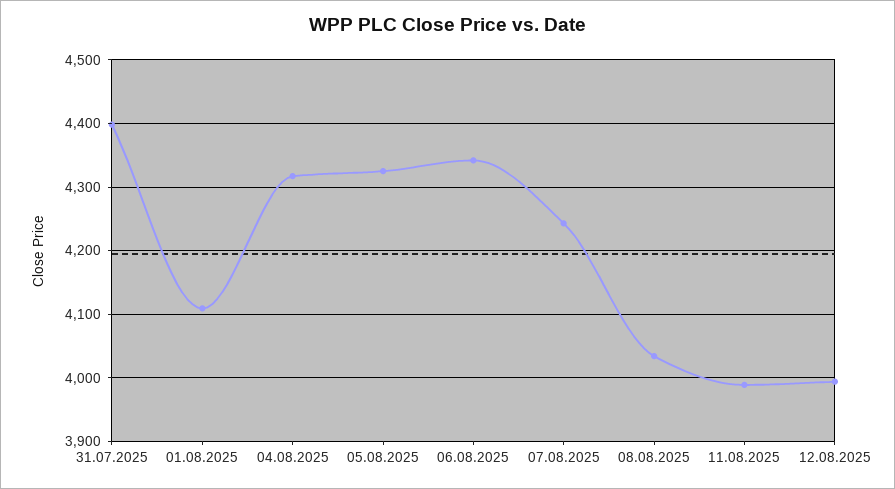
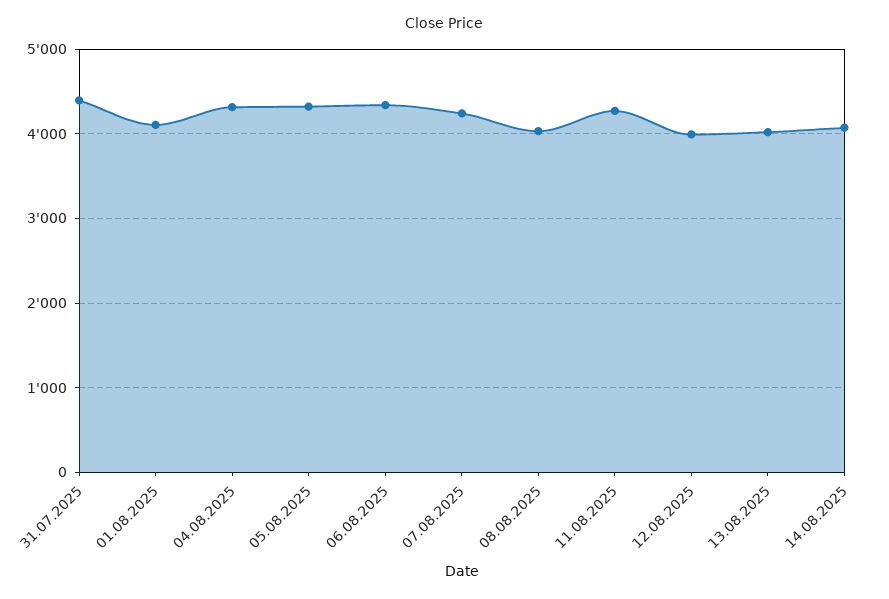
11.08.2025: 3990 -> 4300
13.08.2025: none -> 4000
14.08.2025: none -> 4100

